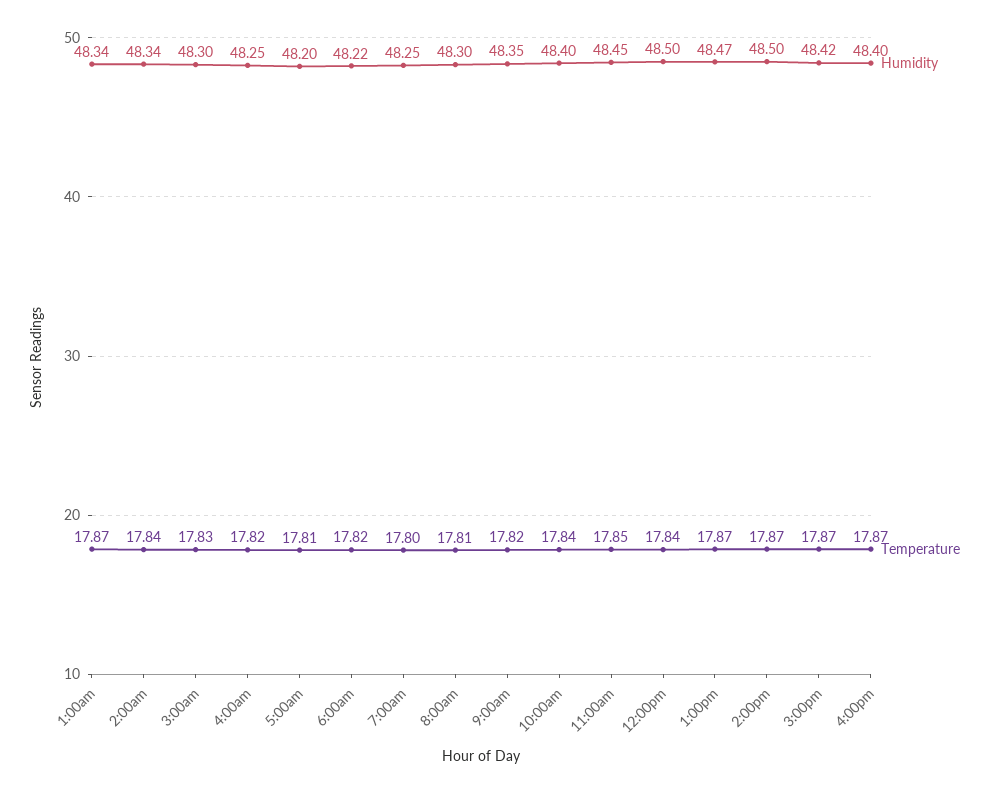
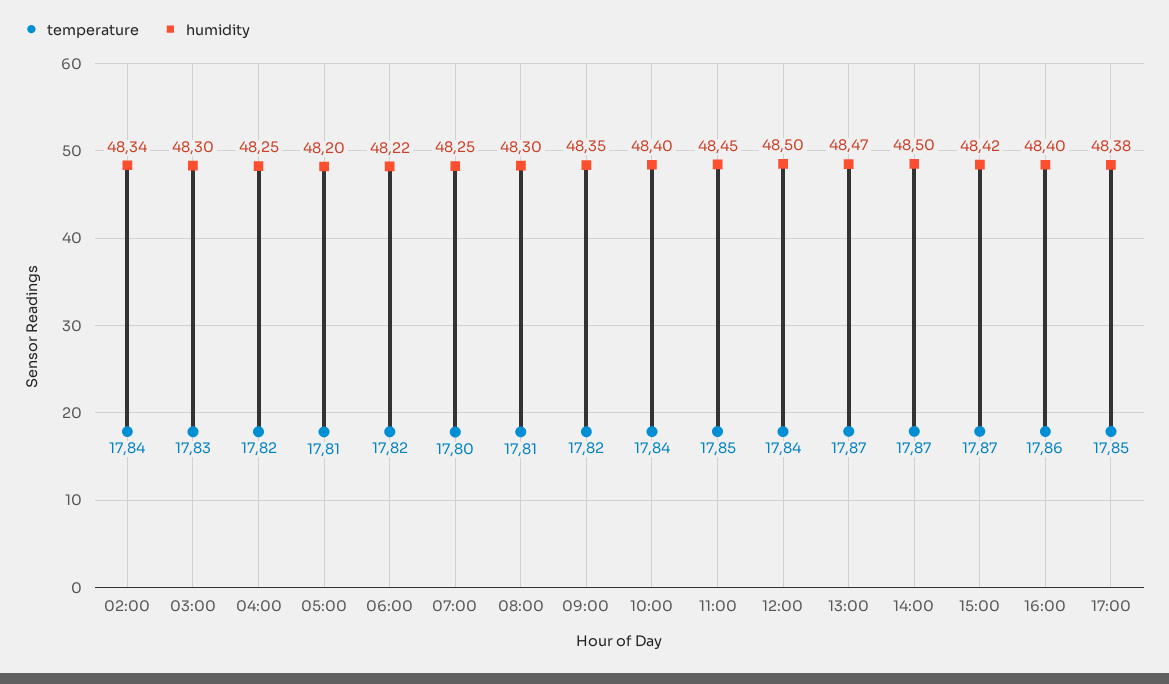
Humidity, 1:00am: 48.34 -> none
Temperature, 1:00am: 17.87 -> none
Temperature, 4:00pm: 17.87 -> 17.86
Temperature, 17:00: none -> 17.85
Humidity, 17:00: none -> 48.38

